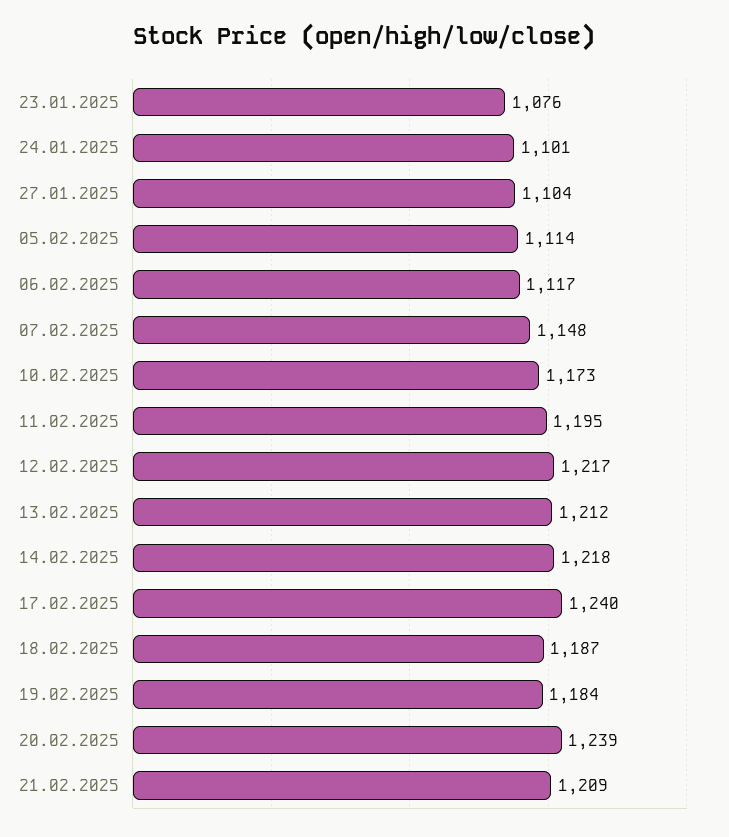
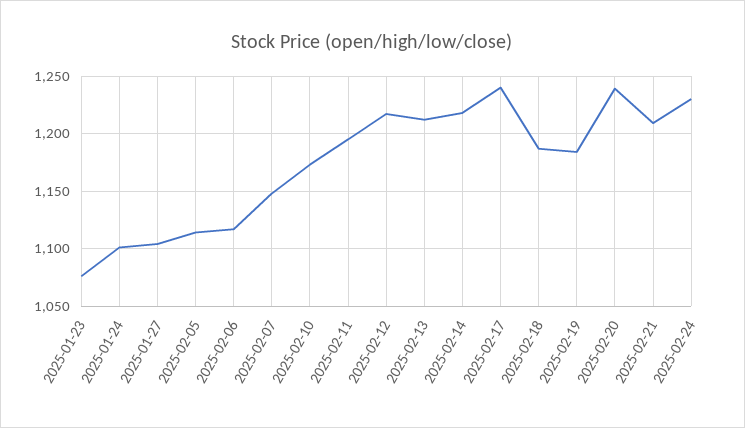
2025-02-24: none -> 1230

